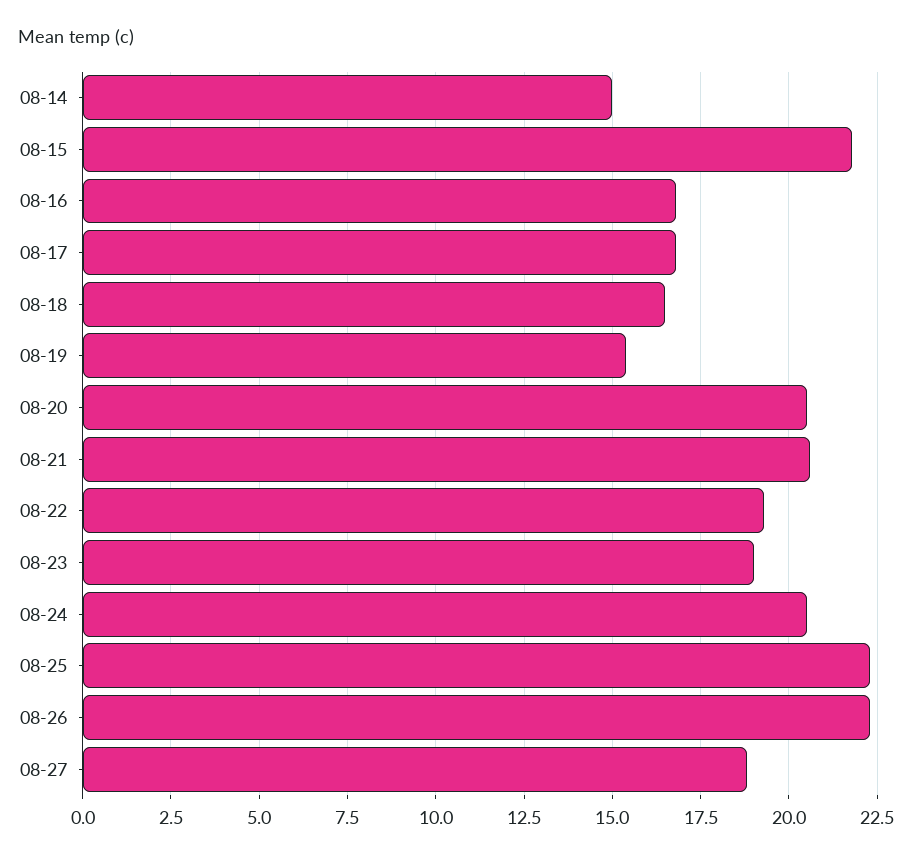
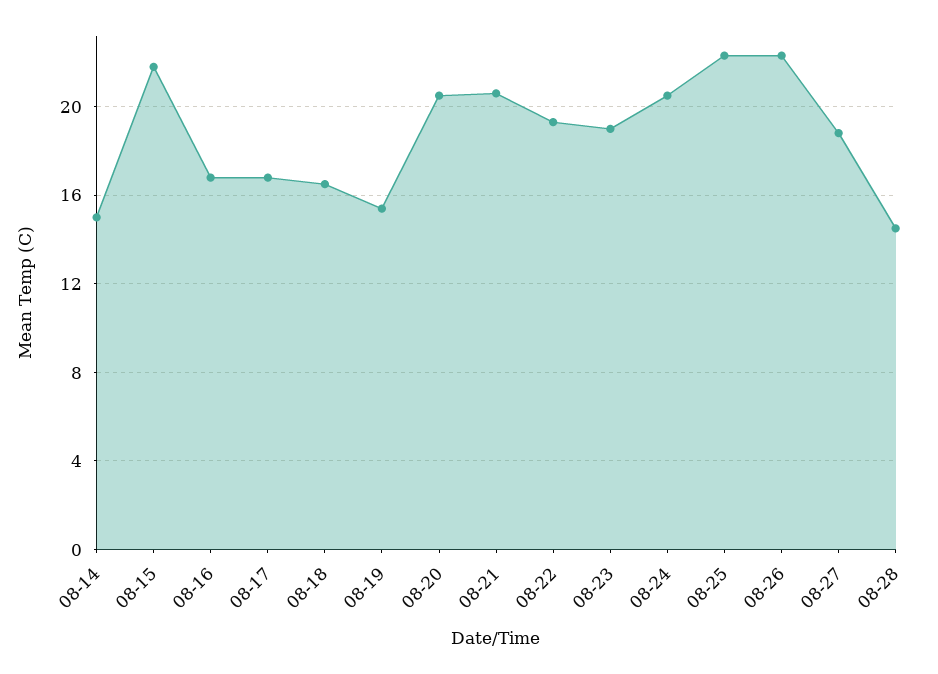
08-28: none -> 14.5

